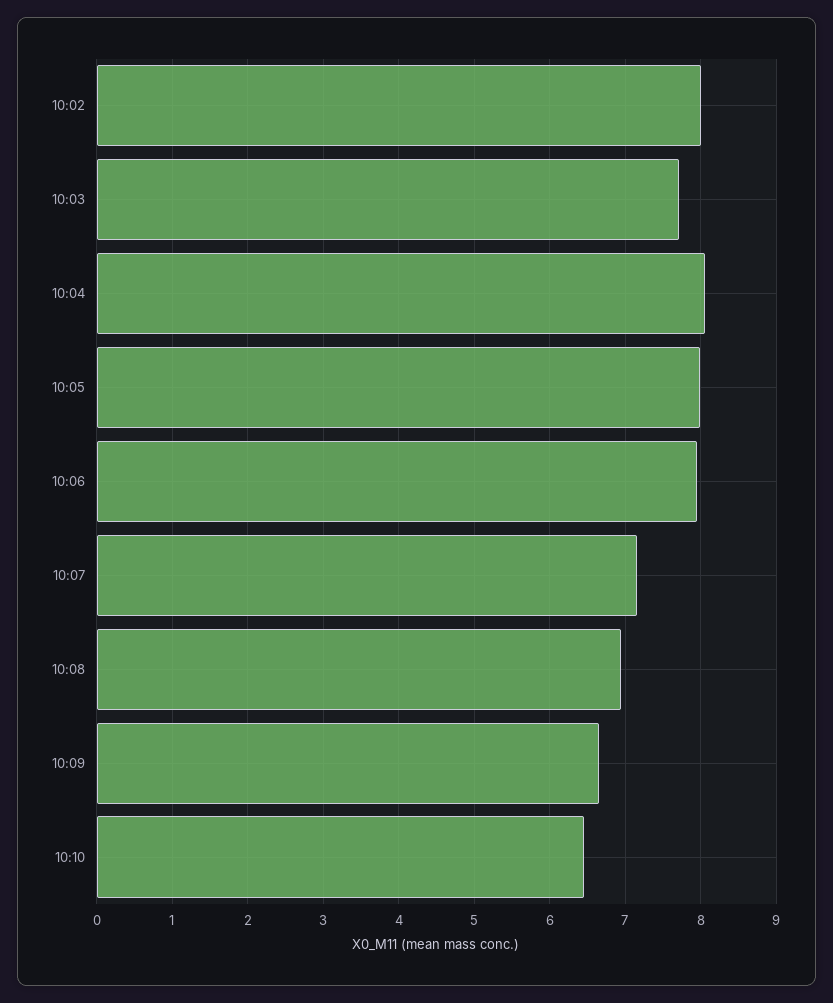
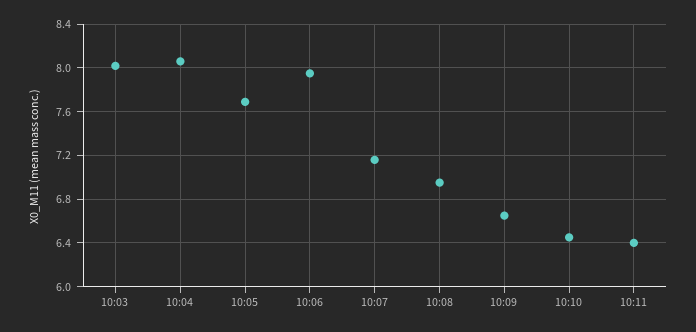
10:02: 8 -> none
10:03: 7.7 -> 8
10:05: 8 -> 7.7
10:11: none -> 6.4

